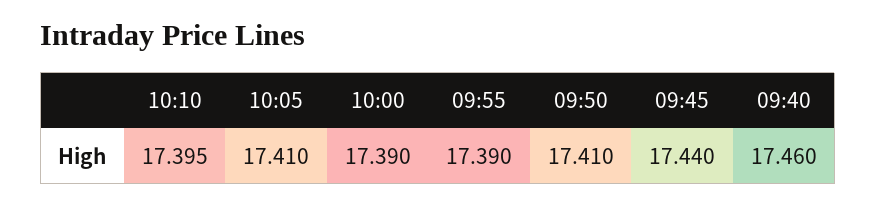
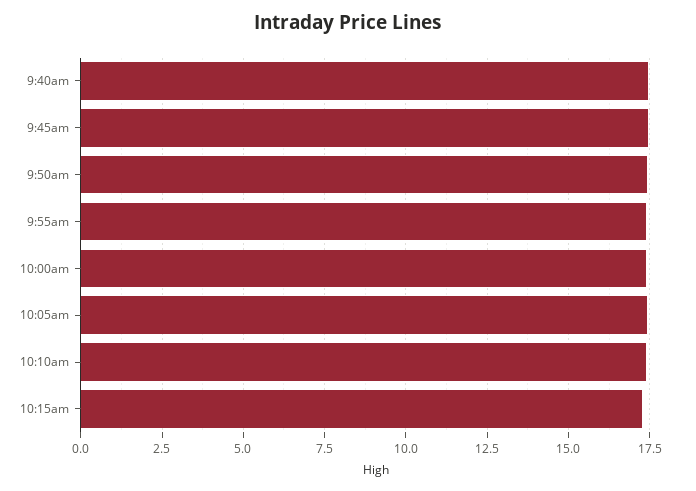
10:15am: none -> 17.25

